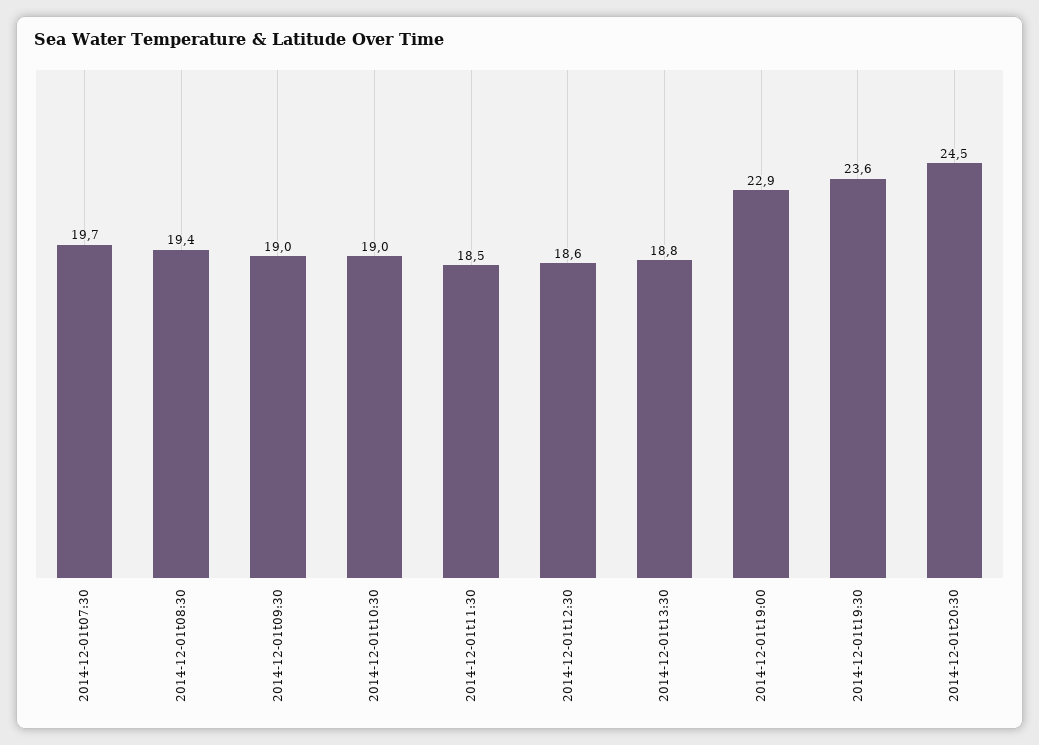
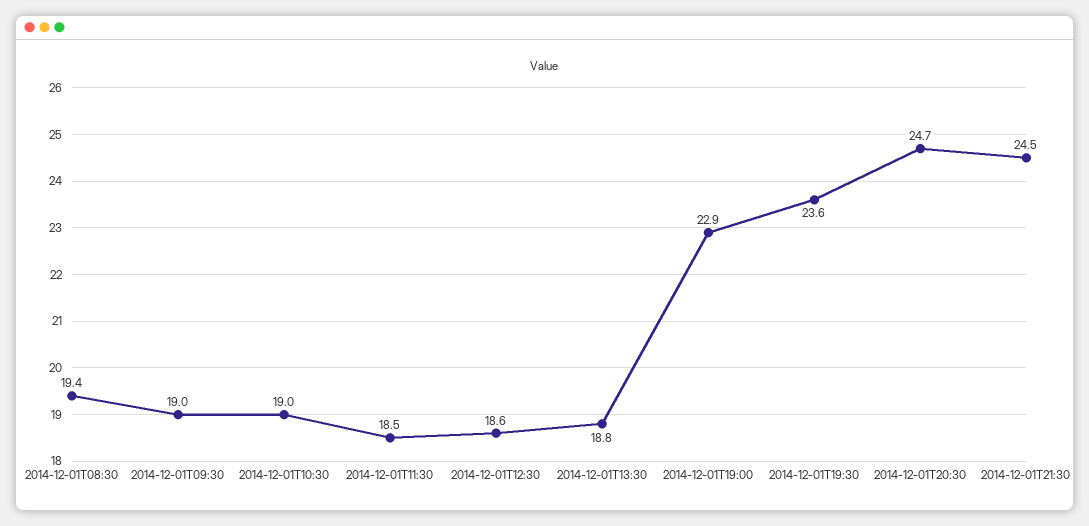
2014-12-01t07:30: 19.7 -> none
2014-12-01t20:30: 24.5 -> 24.7
2014-12-01T21:30: none -> 24.5

